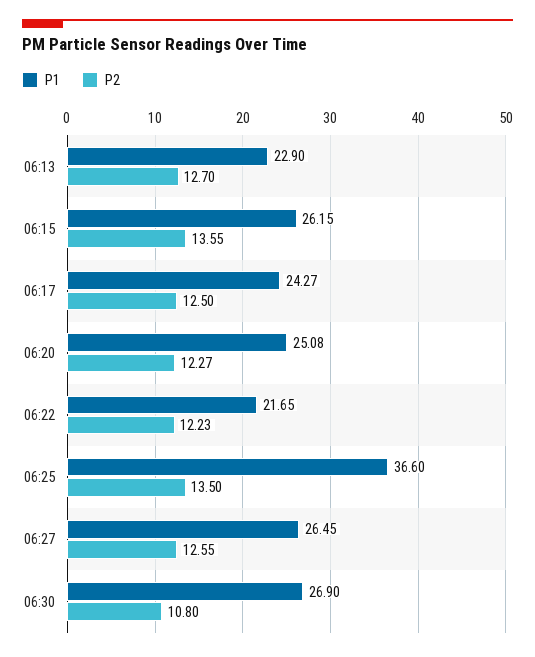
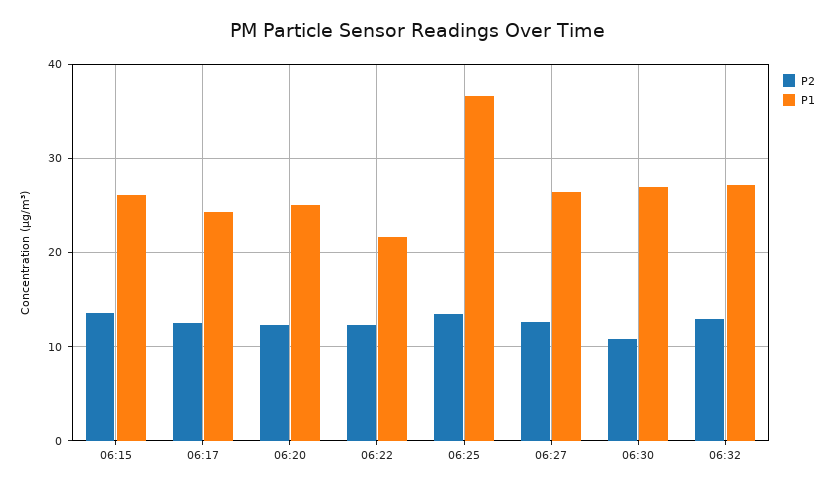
P1, 06:13: 22.9 -> none
P2, 06:13: 12.7 -> none
P2, 06:32: none -> 13
P1, 06:32: none -> 27

